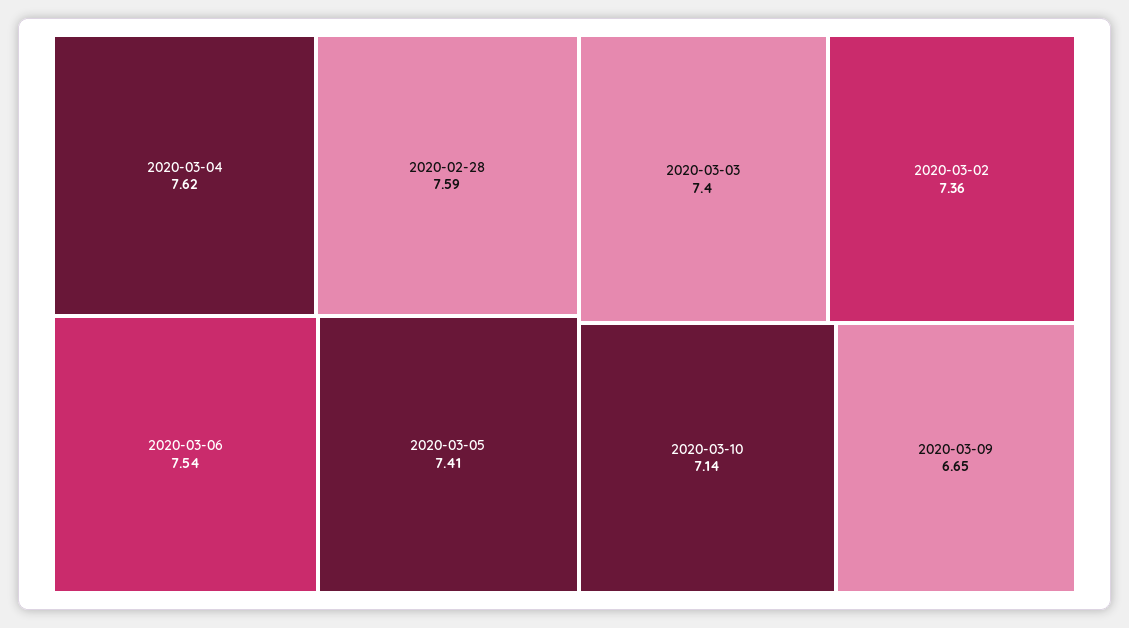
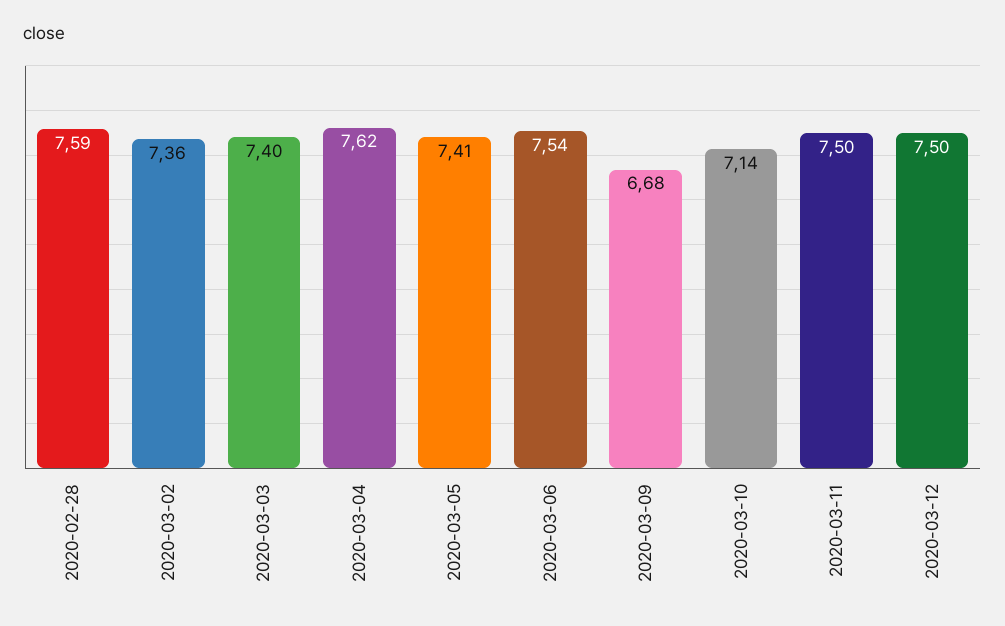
2020-03-09: 6.65 -> 6.68
2020-03-11: none -> 7.5
2020-03-12: none -> 7.5

